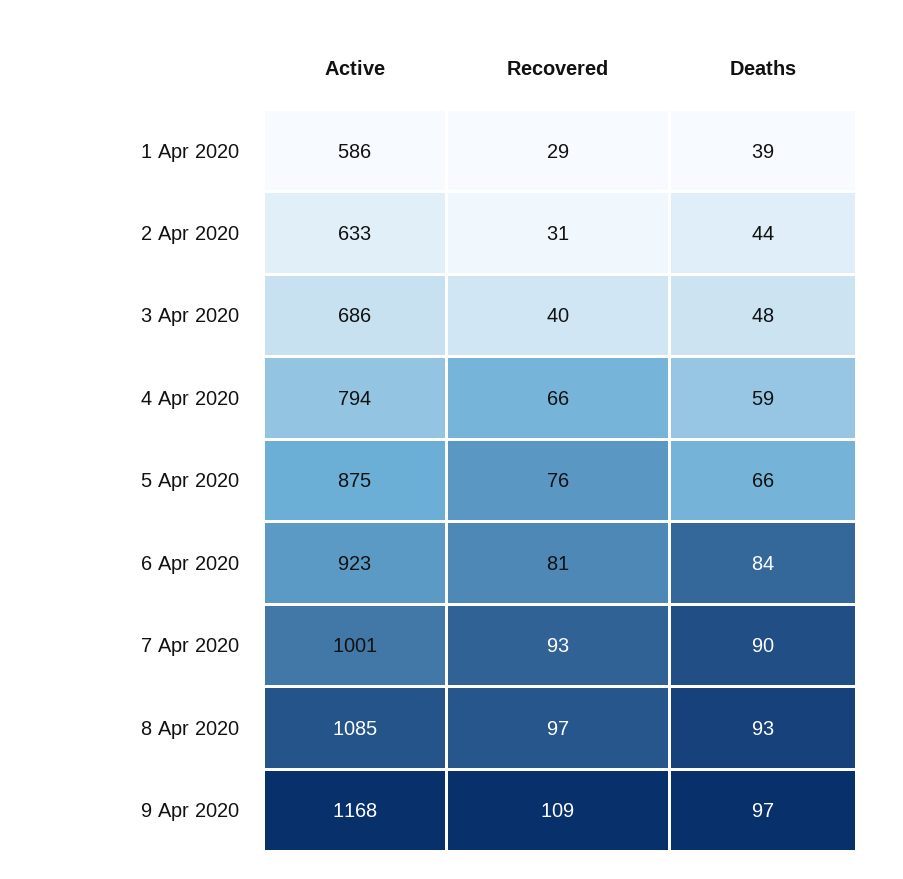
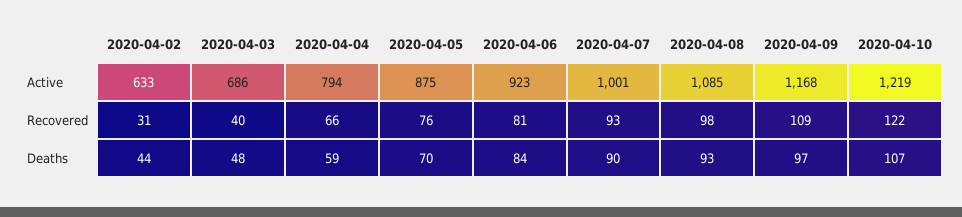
Active, 1 Apr 2020: 586 -> none
Recovered, 1 Apr 2020: 29 -> none
Deaths, 1 Apr 2020: 39 -> none
Deaths, 5 Apr 2020: 66 -> 70
Recovered, 8 Apr 2020: 97 -> 98
Active, 2020-04-10: none -> 1219
Recovered, 2020-04-10: none -> 122
Deaths, 2020-04-10: none -> 107

